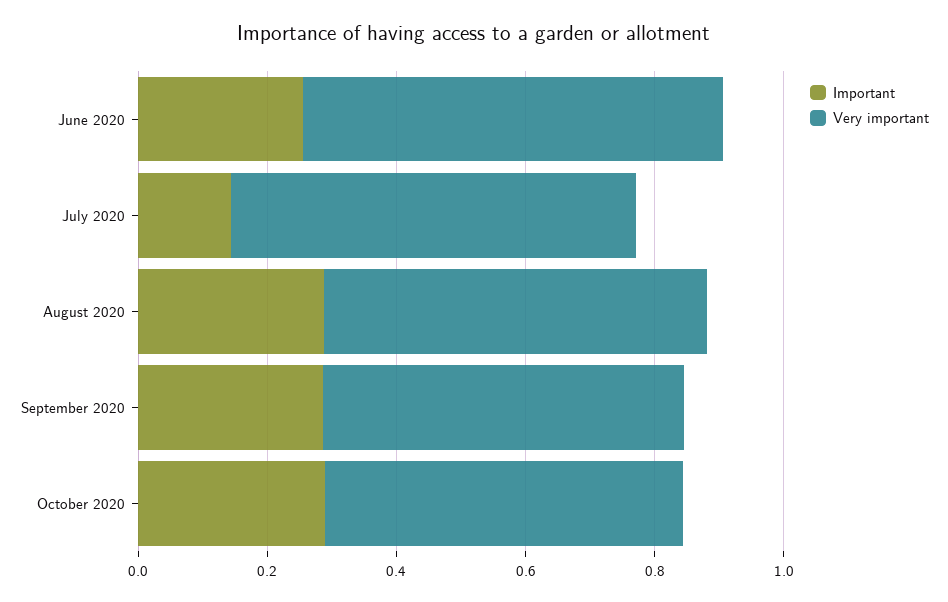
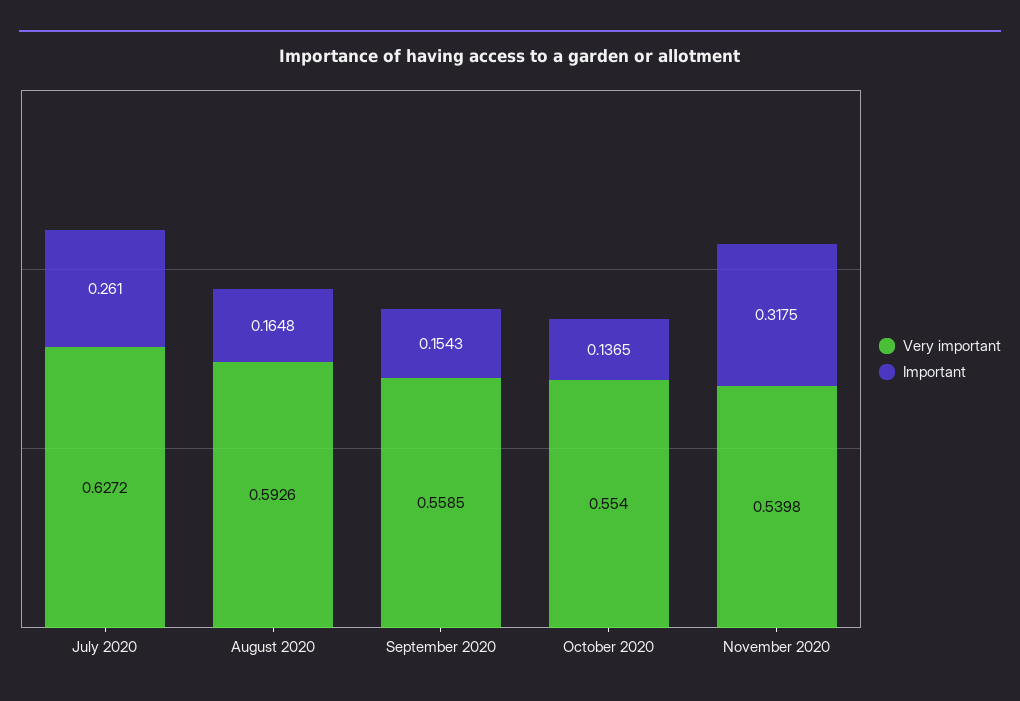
Important, June 2020: 0.25 -> none
Very important, June 2020: 0.65 -> none
Important, July 2020: 0.15 -> 0.261
Important, August 2020: 0.3 -> 0.1648
Important, September 2020: 0.3 -> 0.1543
Important, October 2020: 0.3 -> 0.1365
Very important, November 2020: none -> 0.5398
Important, November 2020: none -> 0.3175

